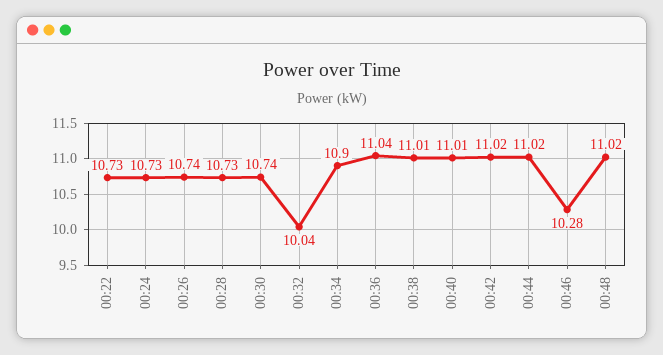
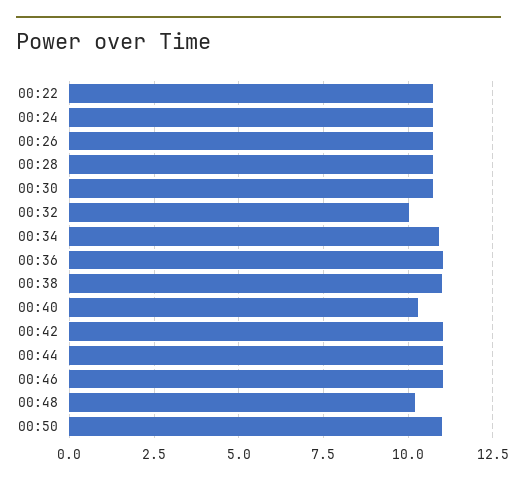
00:40: 11.01 -> 10.25
00:46: 10.28 -> 11
00:48: 11.02 -> 10.25
00:50: none -> 11

